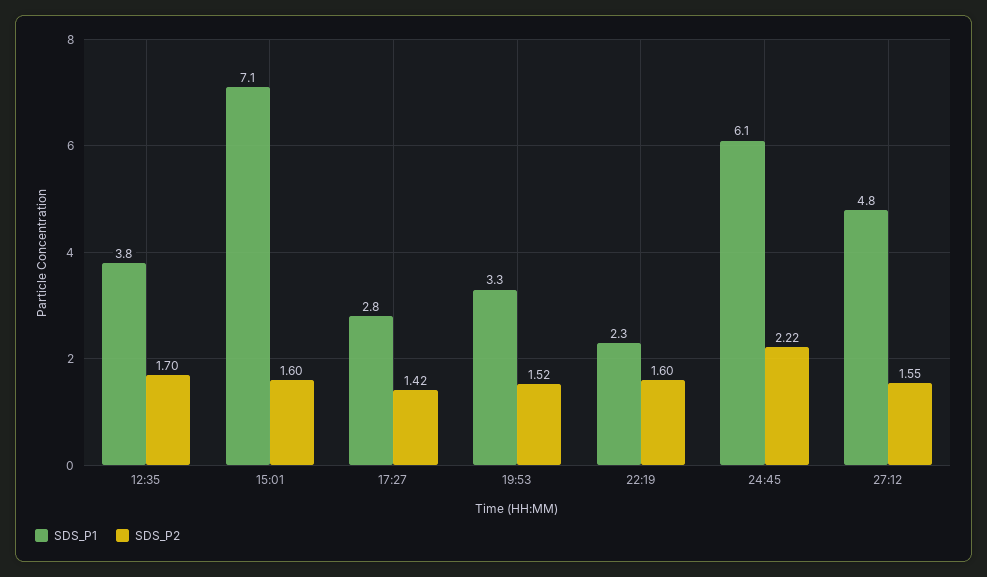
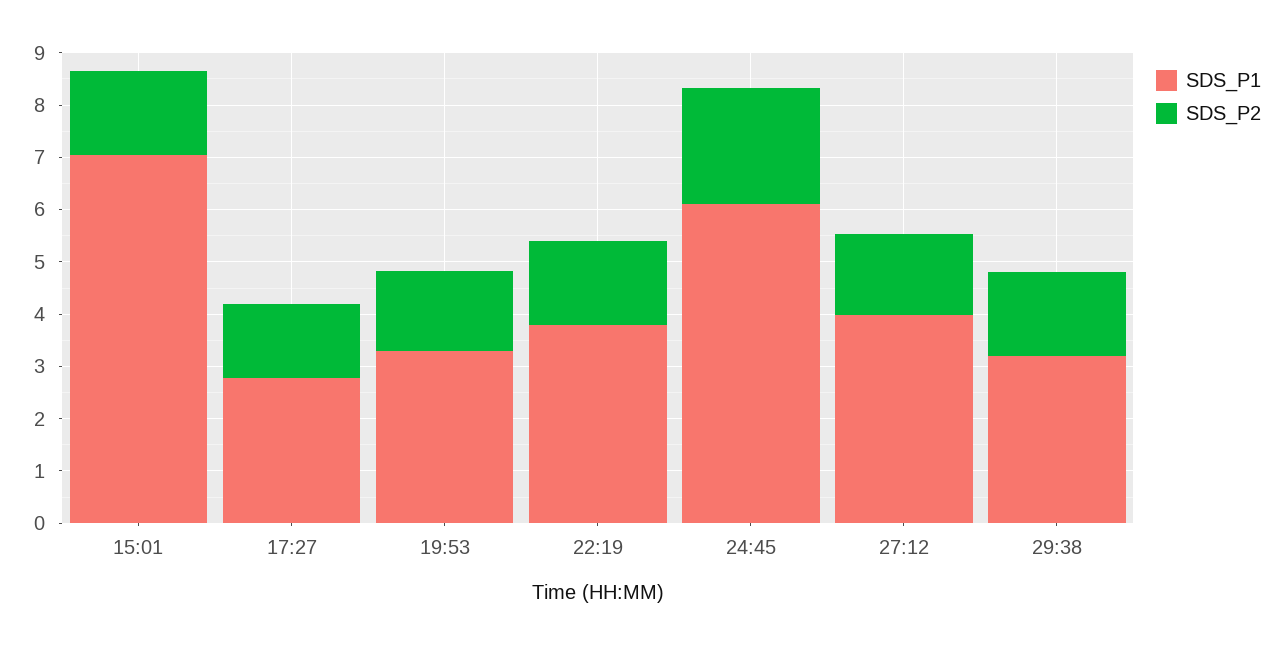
SDS_P1, 12:35: 3.8 -> none
SDS_P2, 12:35: 1.7 -> none
SDS_P1, 22:19: 2.3 -> 3.8
SDS_P1, 27:12: 4.8 -> 4
SDS_P1, 29:38: none -> 3.2
SDS_P2, 29:38: none -> 1.6

